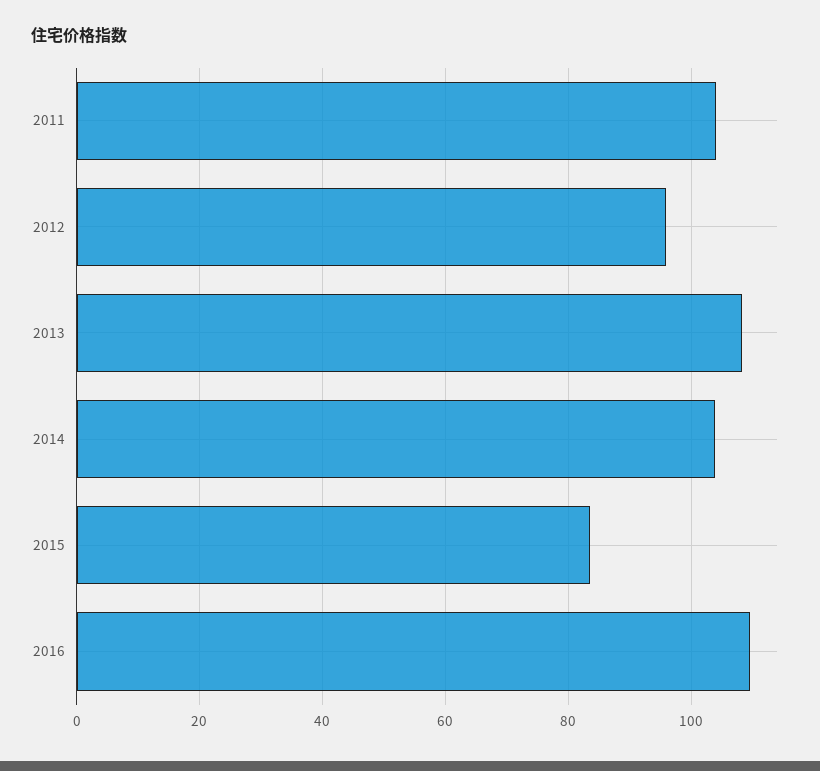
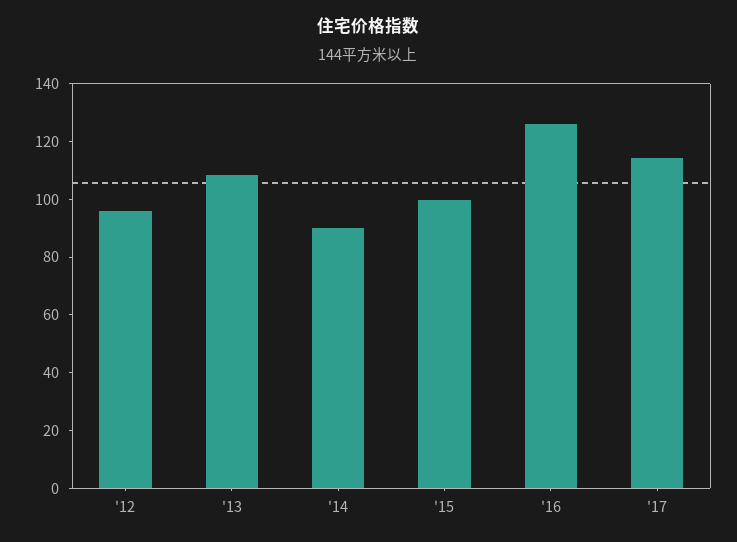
2011: 104 -> none
2014: 104 -> 90
2015: 84 -> 100
2016: 110 -> 125
'17: none -> 115

